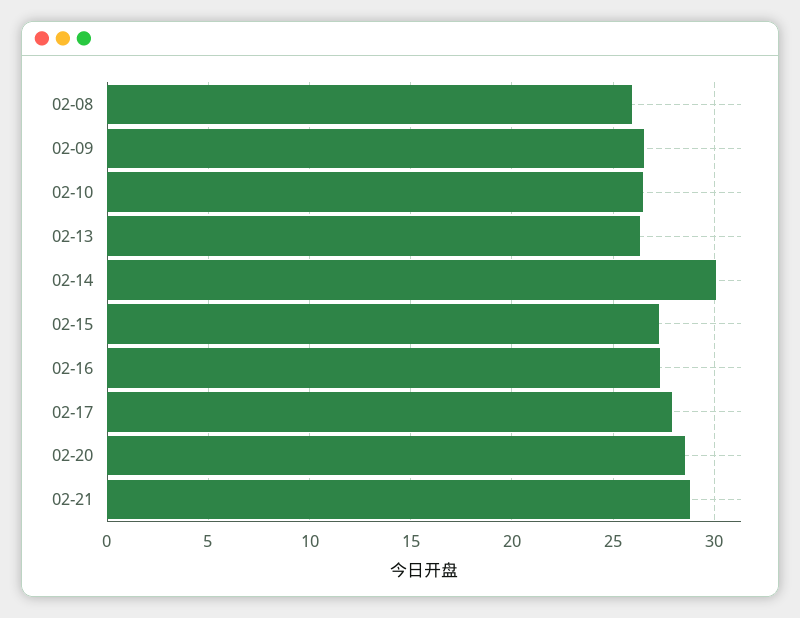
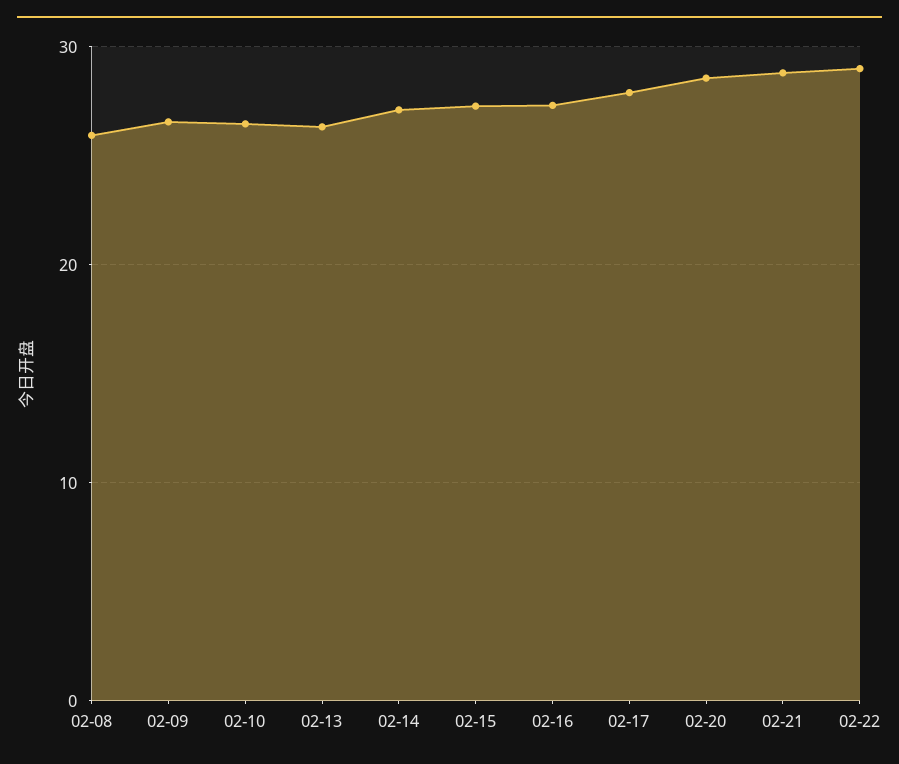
02-14: 30 -> 27
02-22: none -> 29

